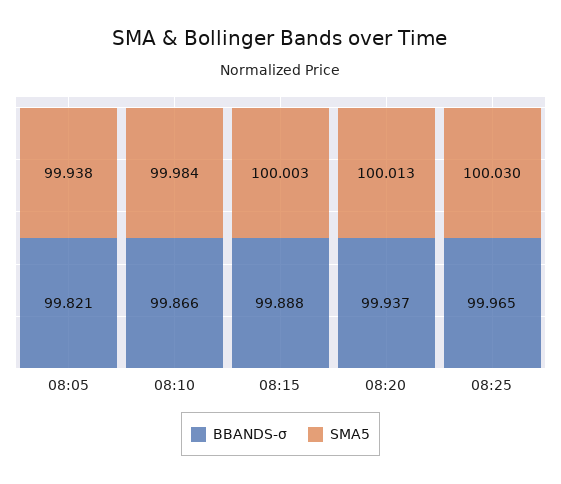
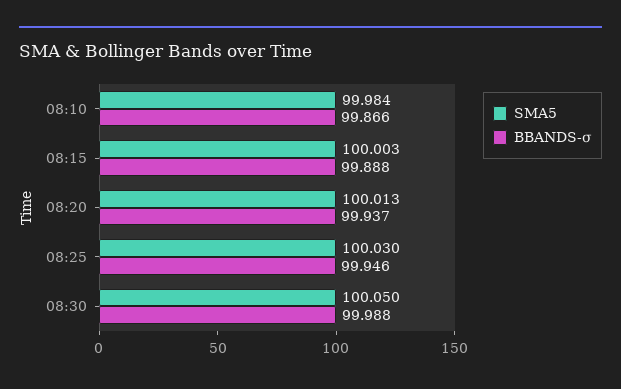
BBANDS-σ, 08:05: 99.821 -> none
SMA5, 08:05: 99.938 -> none
BBANDS-σ, 08:25: 99.965 -> 99.946
SMA5, 08:30: none -> 100.05
BBANDS-σ, 08:30: none -> 99.988

